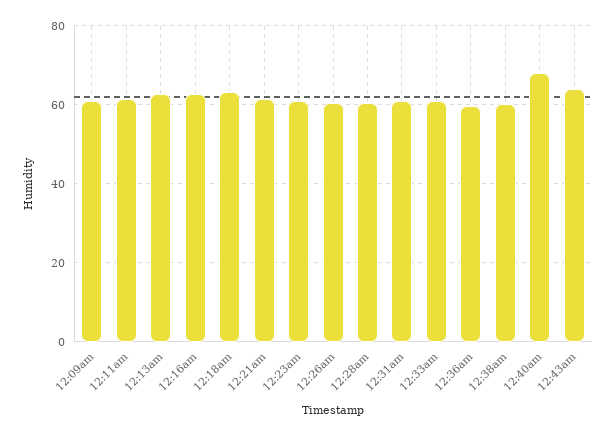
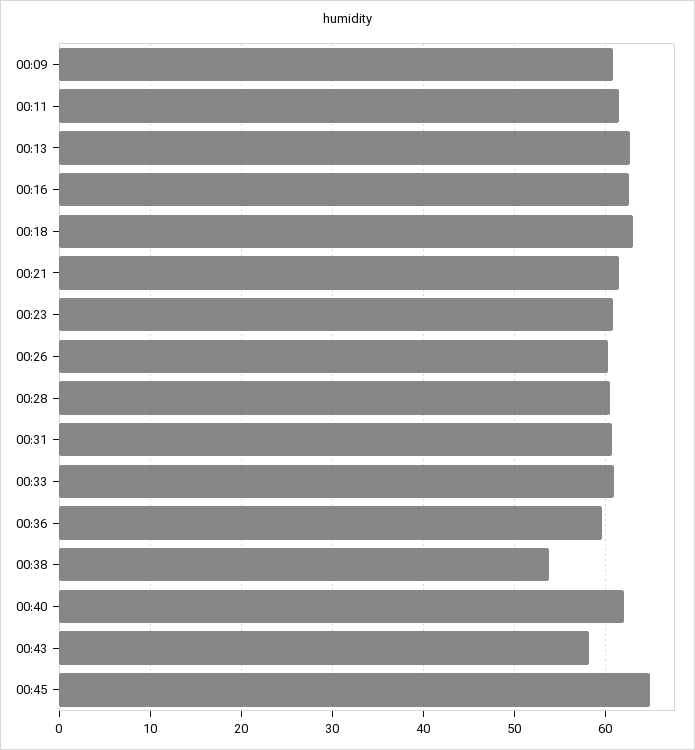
12:38am: 60 -> 54
12:40am: 68 -> 62
12:43am: 64 -> 58
00:45: none -> 65

